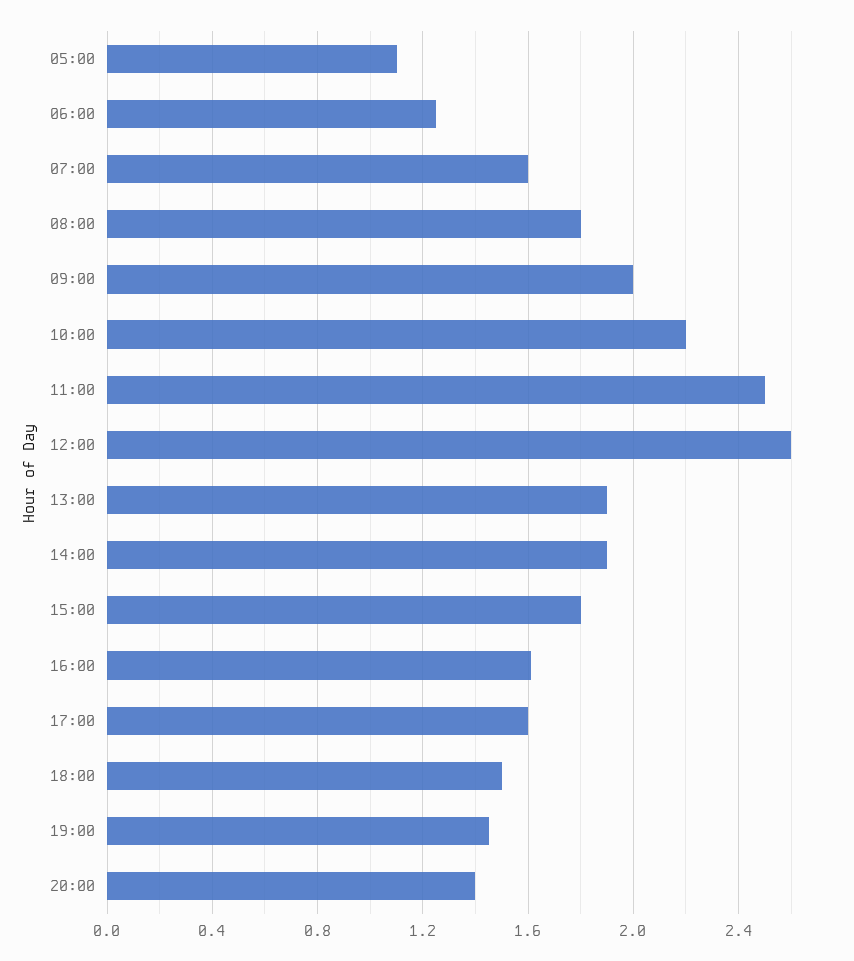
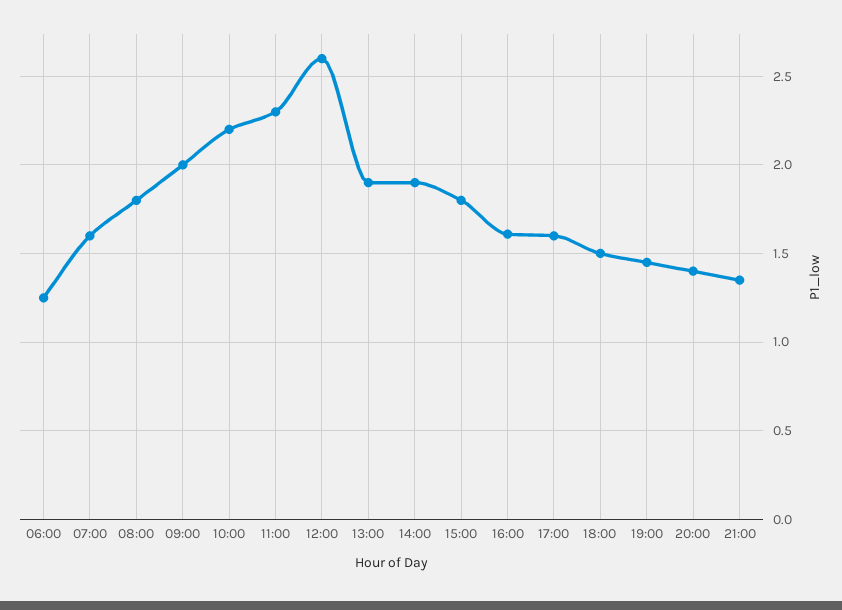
05:00: 1.1 -> none
11:00: 2.5 -> 2.3
21:00: none -> 1.35

